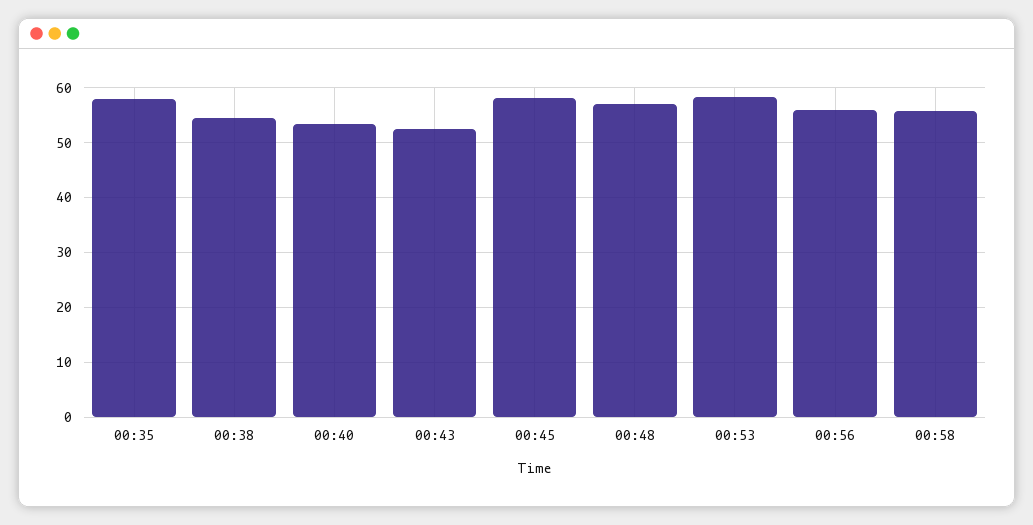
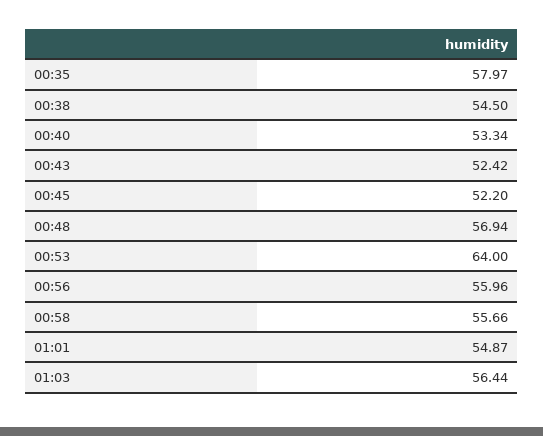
00:45: 58 -> 52.2
00:53: 58 -> 64
01:01: none -> 54.87
01:03: none -> 56.44

